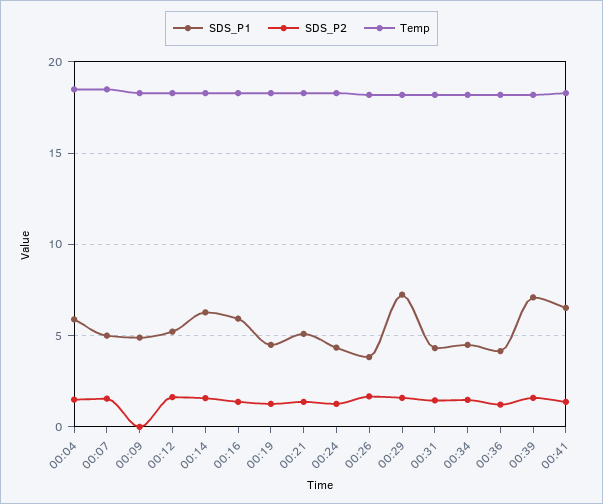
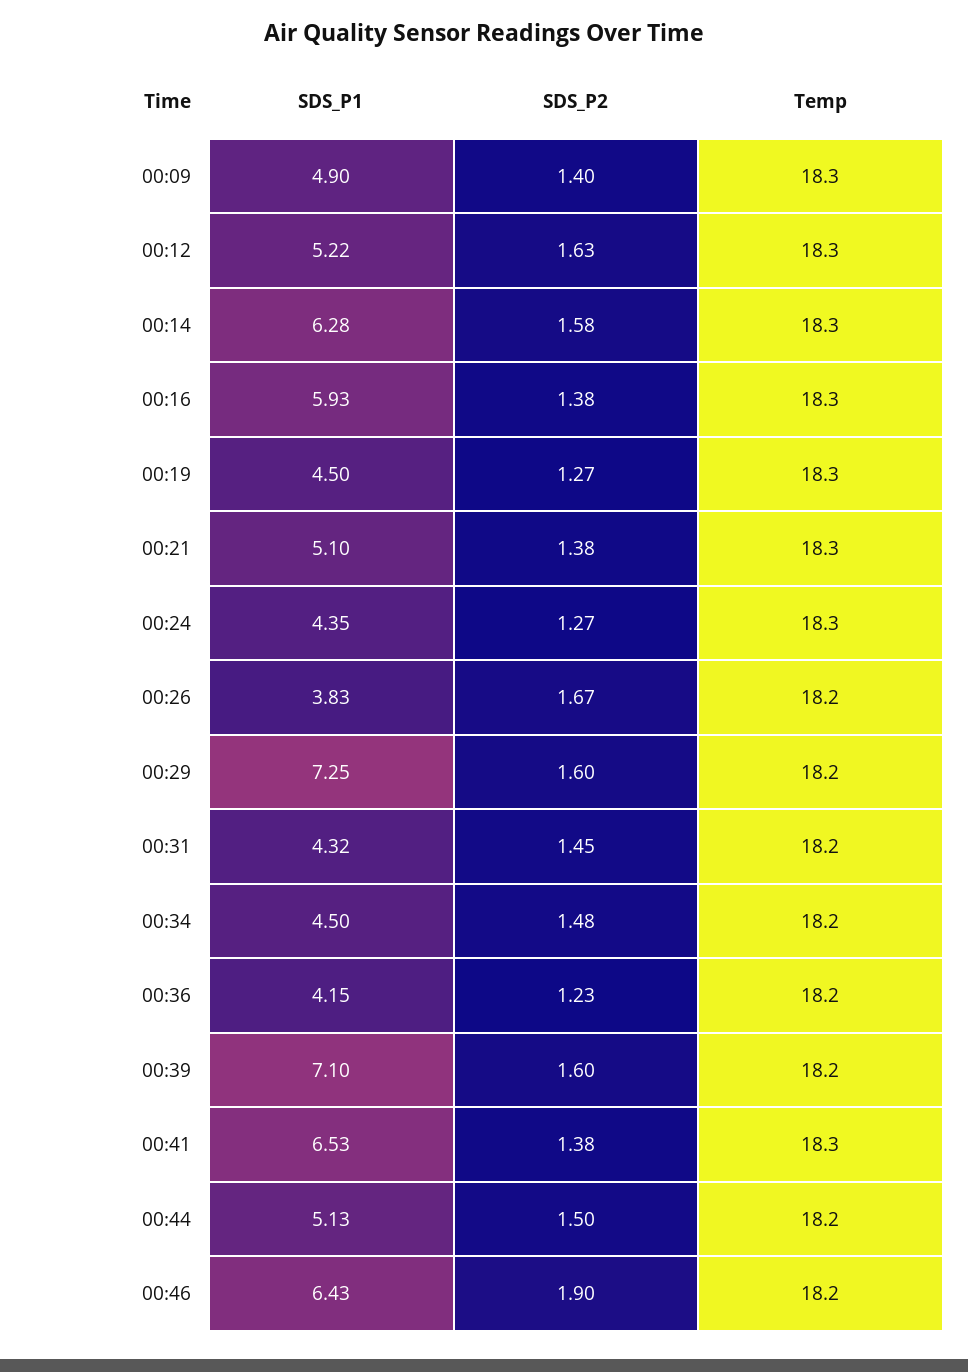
SDS_P1, 00:04: 6 -> none
SDS_P2, 00:04: 1.5 -> none
Temp, 00:04: 18.5 -> none
SDS_P1, 00:07: 5 -> none
SDS_P2, 00:07: 1.5 -> none
Temp, 00:07: 18.5 -> none
SDS_P2, 00:09: 0 -> 1.4
SDS_P1, 00:44: none -> 5.13
SDS_P2, 00:44: none -> 1.5
Temp, 00:44: none -> 18.2
SDS_P1, 00:46: none -> 6.43
SDS_P2, 00:46: none -> 1.9
Temp, 00:46: none -> 18.2

